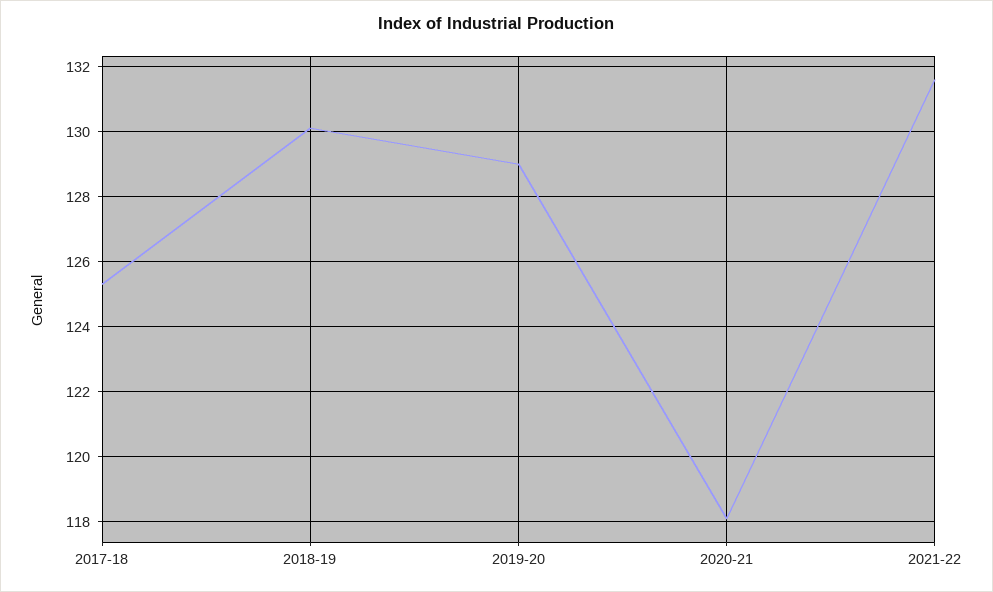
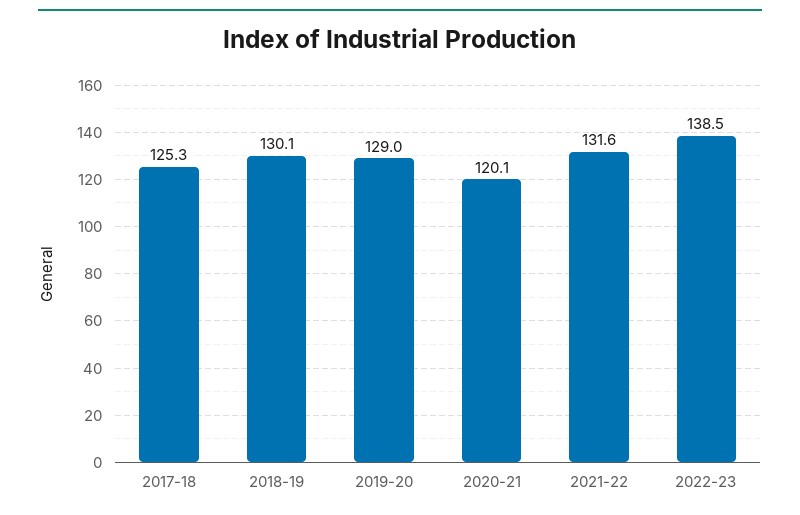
2020-21: 118 -> 120.1
2022-23: none -> 138.5

